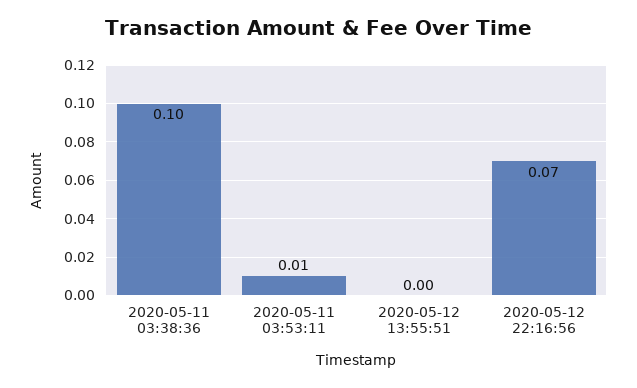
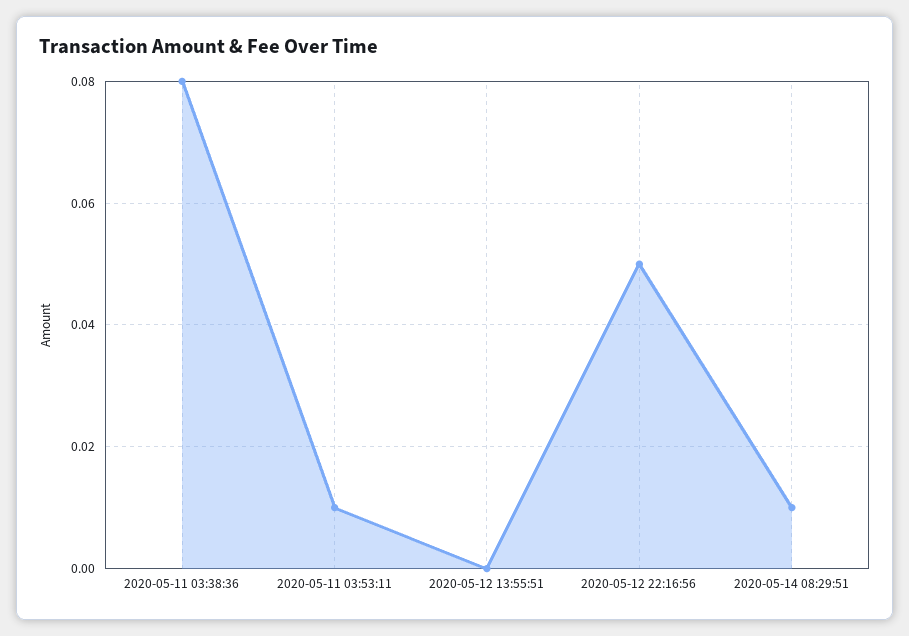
2020-05-11 03:38:36: 0.1 -> 0.08
2020-05-12 22:16:56: 0.07 -> 0.05
2020-05-14 08:29:51: none -> 0.01

